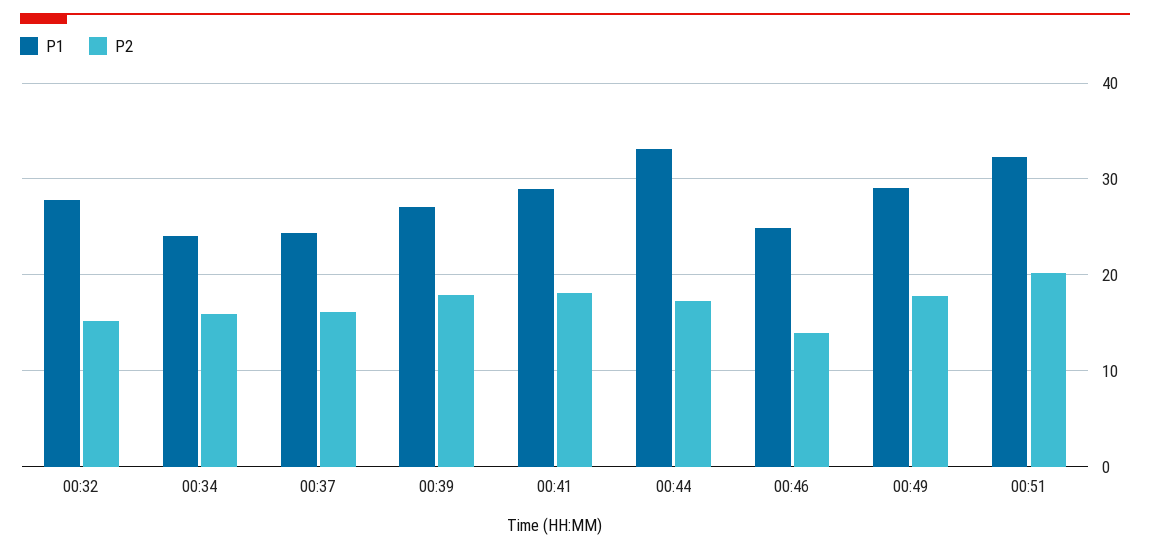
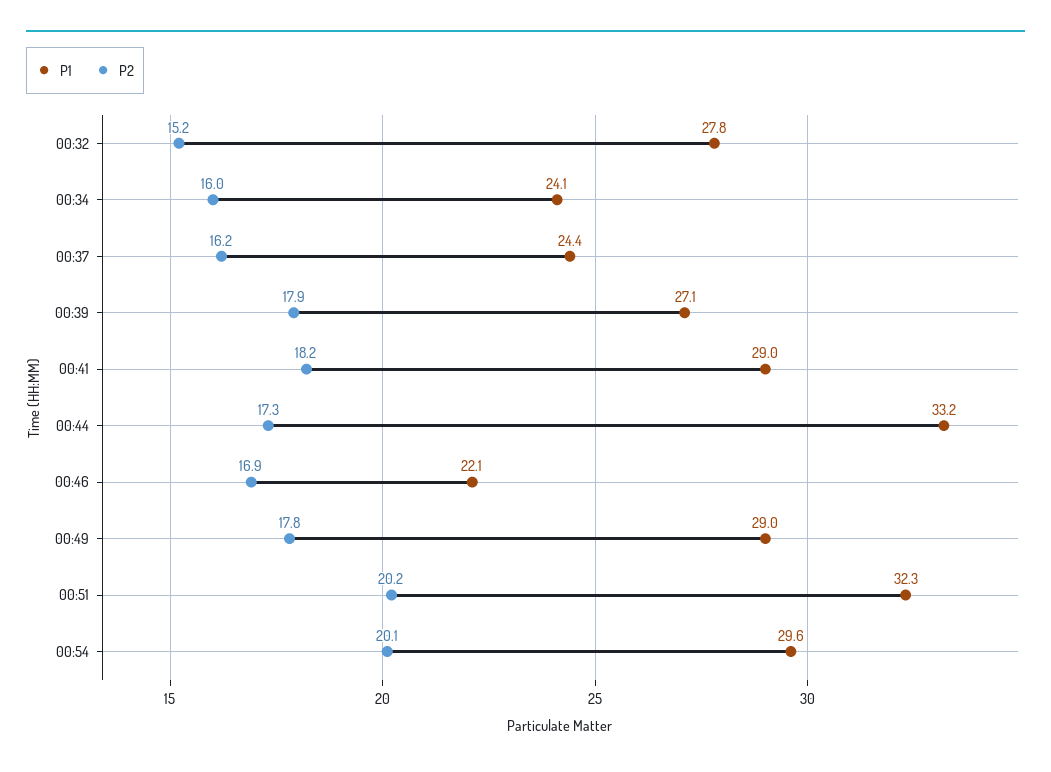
P1, 00:46: 25 -> 22.1
P2, 00:46: 14 -> 16.9
P1, 00:54: none -> 29.6
P2, 00:54: none -> 20.1

